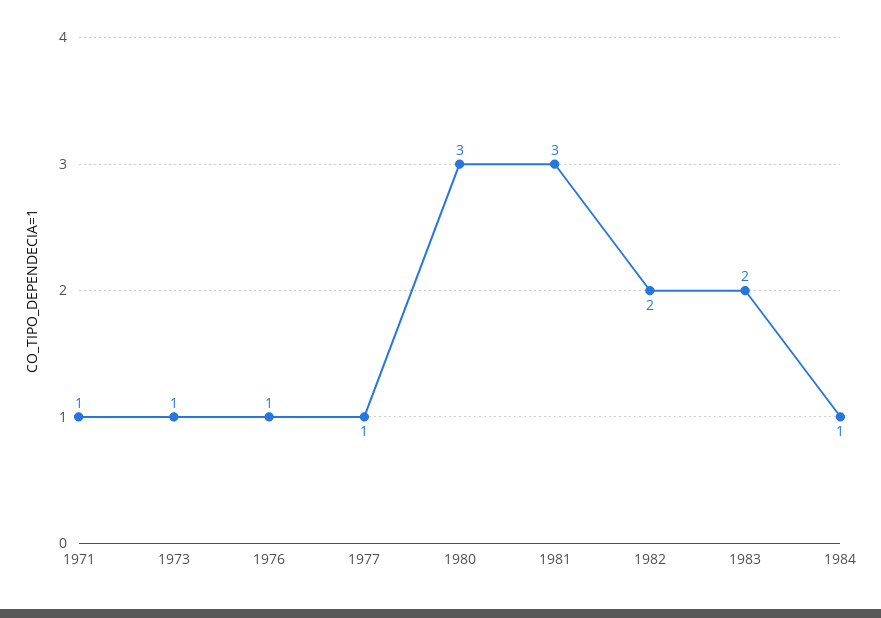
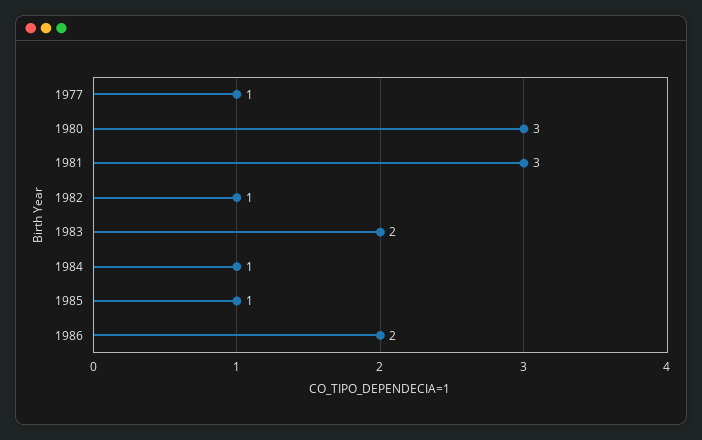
1971: 1 -> none
1973: 1 -> none
1976: 1 -> none
1982: 2 -> 1
1985: none -> 1
1986: none -> 2

